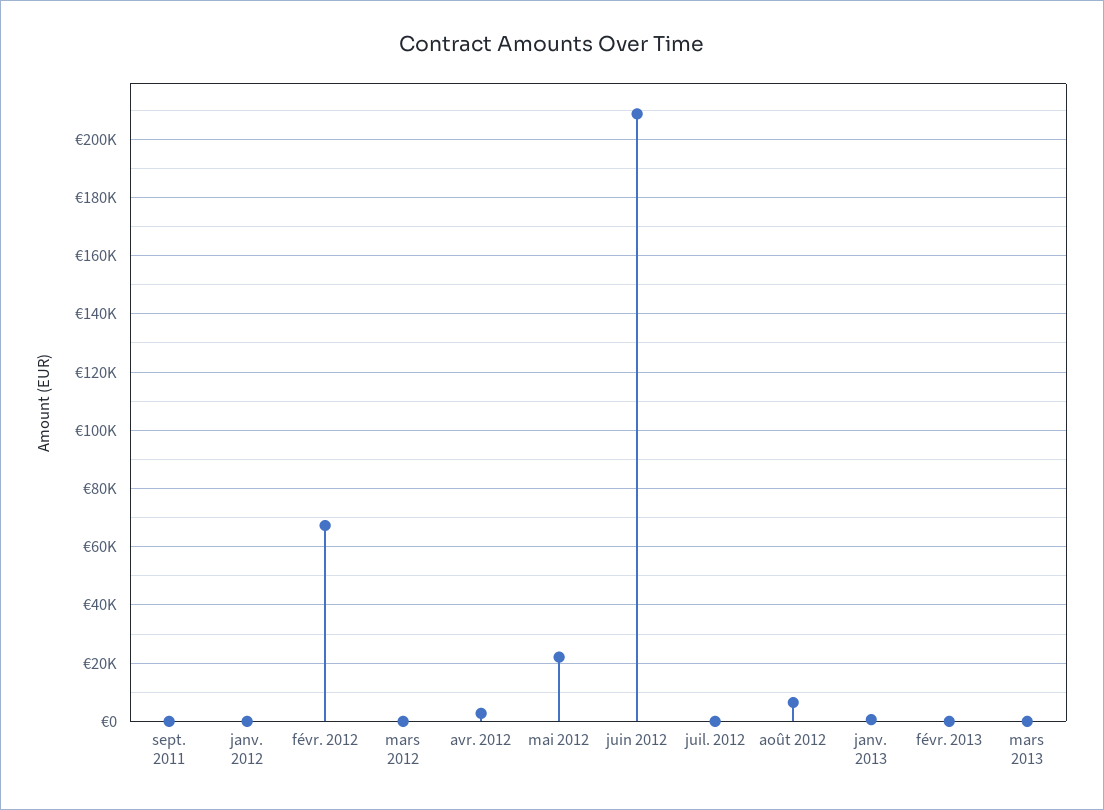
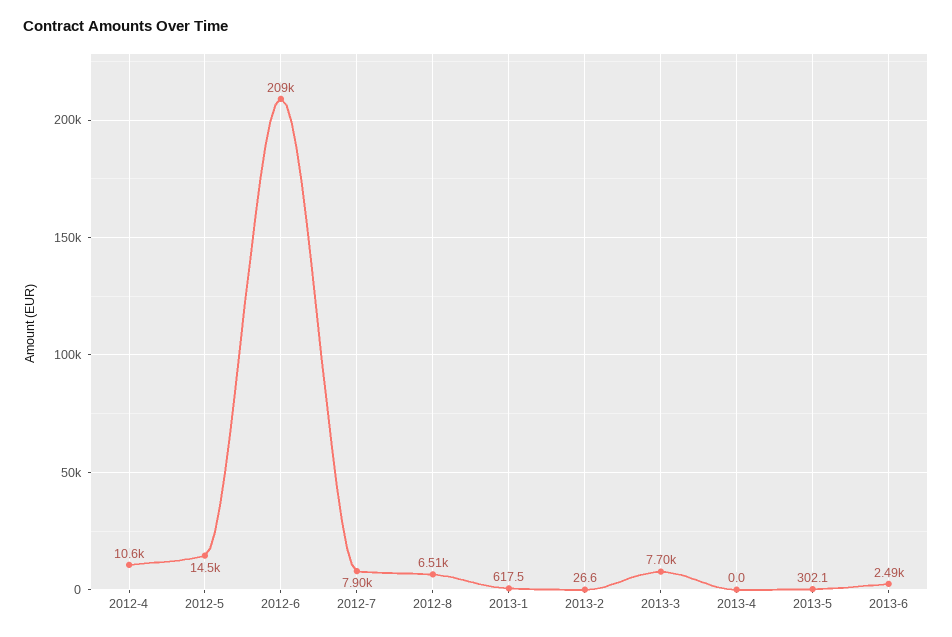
sept. 2011: 0 -> none
janv. 2012: 0 -> none
févr. 2012: 67500 -> none
mars 2012: 0 -> none
avr. 2012: 2500 -> 10600
mai 2012: 22500 -> 14500
juil. 2012: 0 -> 7900
mars 2013: 0 -> 7700
2013-4: none -> 0
2013-5: none -> 302.1
2013-6: none -> 2490

